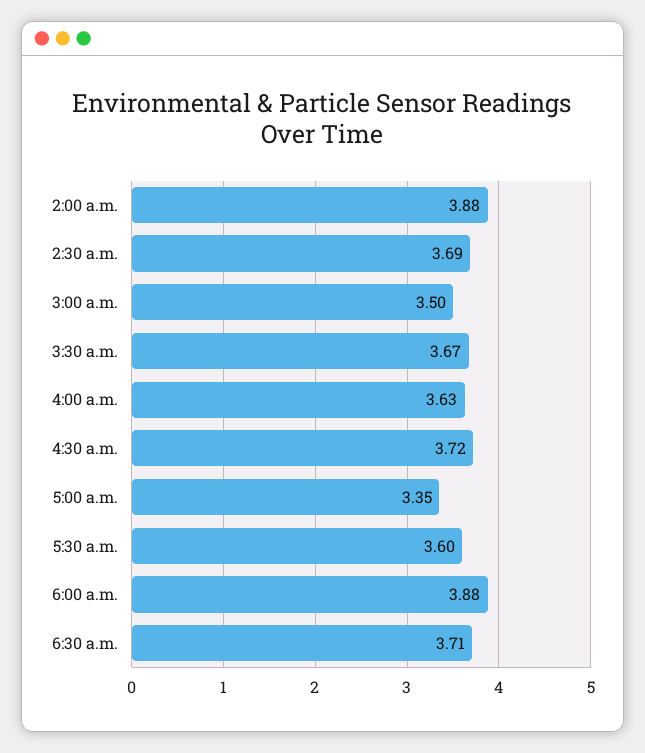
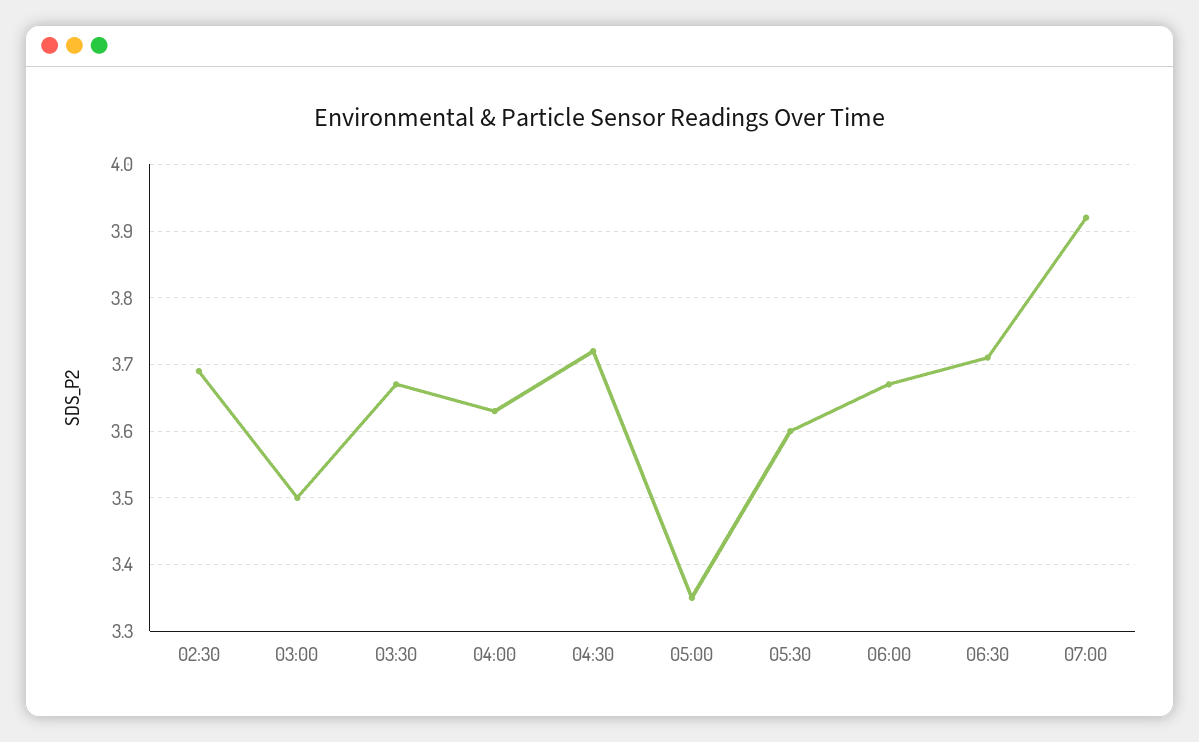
2:00 a.m.: 3.88 -> none
6:00 a.m.: 3.88 -> 3.67
07:00: none -> 3.92

